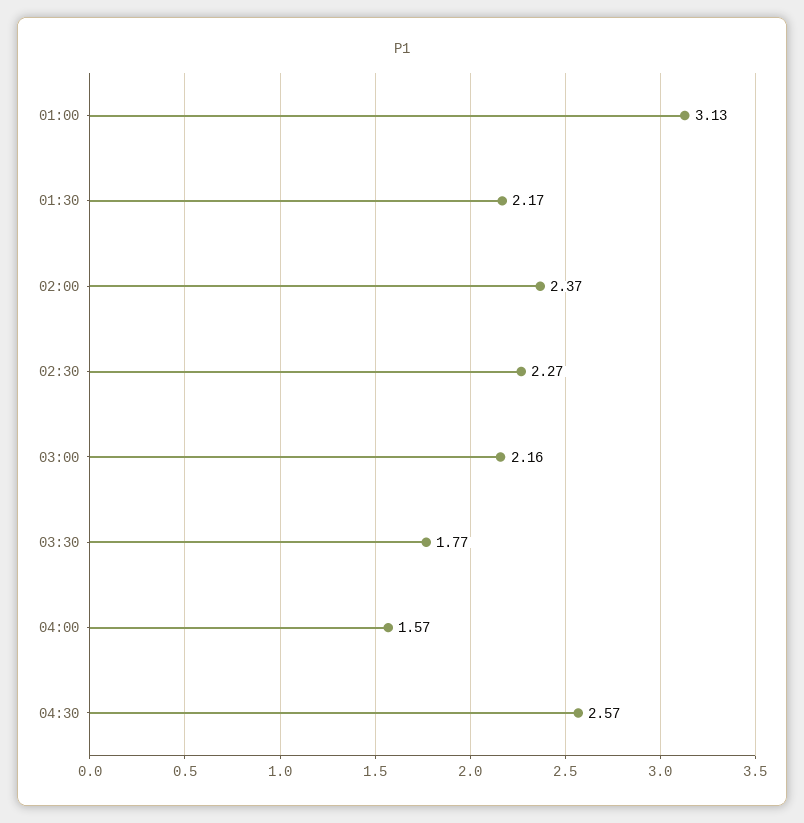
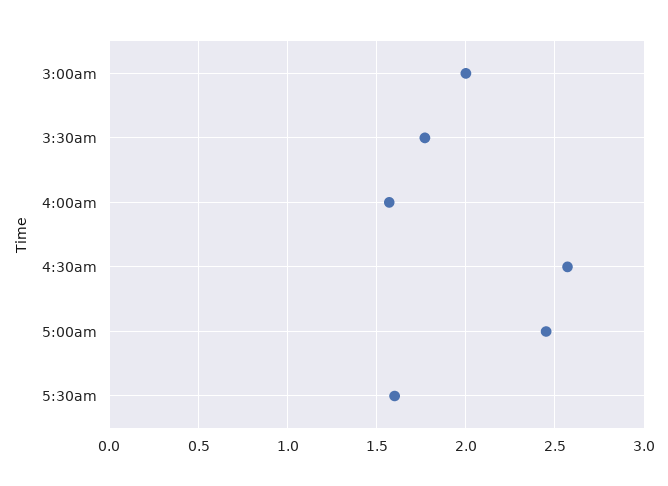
01:00: 3.13 -> none
01:30: 2.17 -> none
02:00: 2.37 -> none
02:30: 2.27 -> none
03:00: 2.16 -> 2
5:00am: none -> 2.45
5:30am: none -> 1.6

